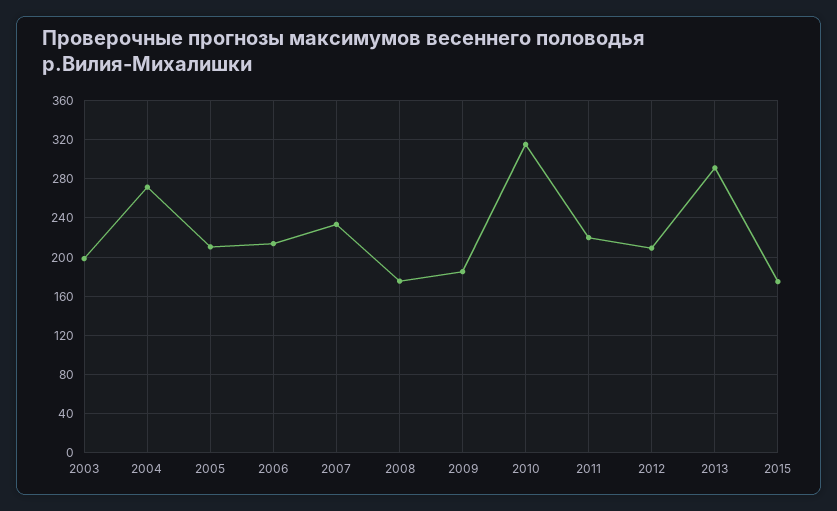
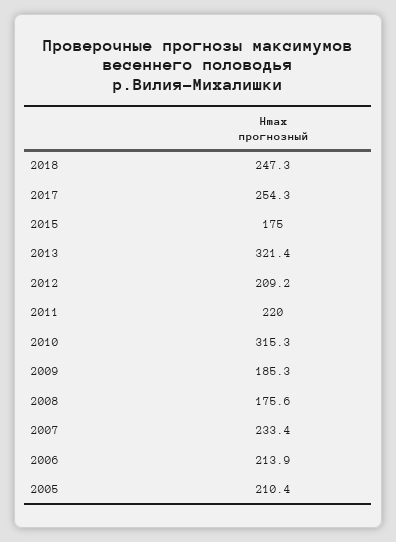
2003: 200 -> none
2004: 270 -> none
2013: 290 -> 321.4
2018: none -> 247.3
2017: none -> 254.3

